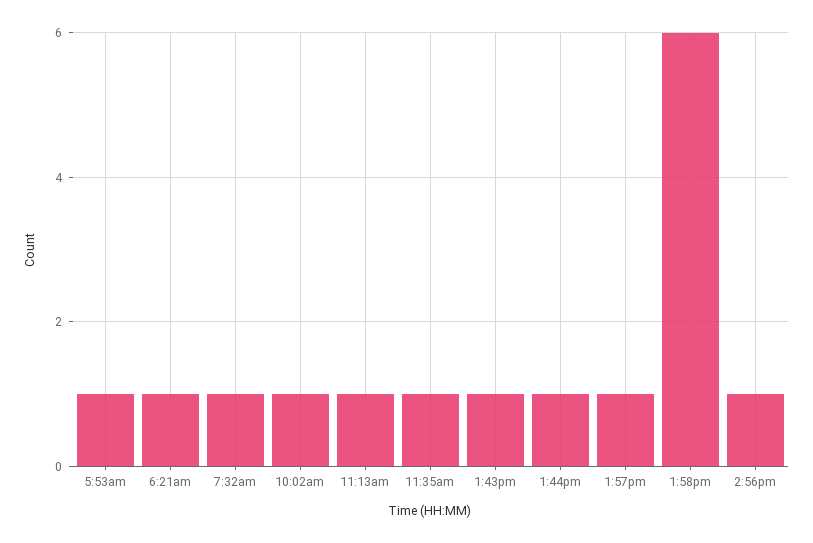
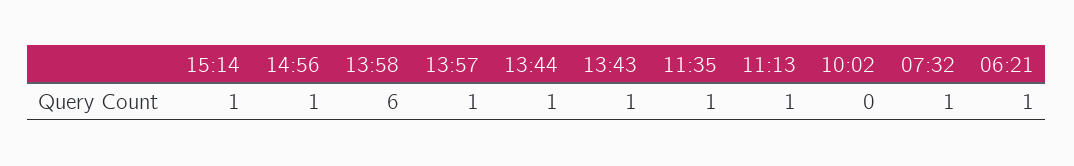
5:53am: 1 -> none
10:02am: 1 -> 0
15:14: none -> 1

